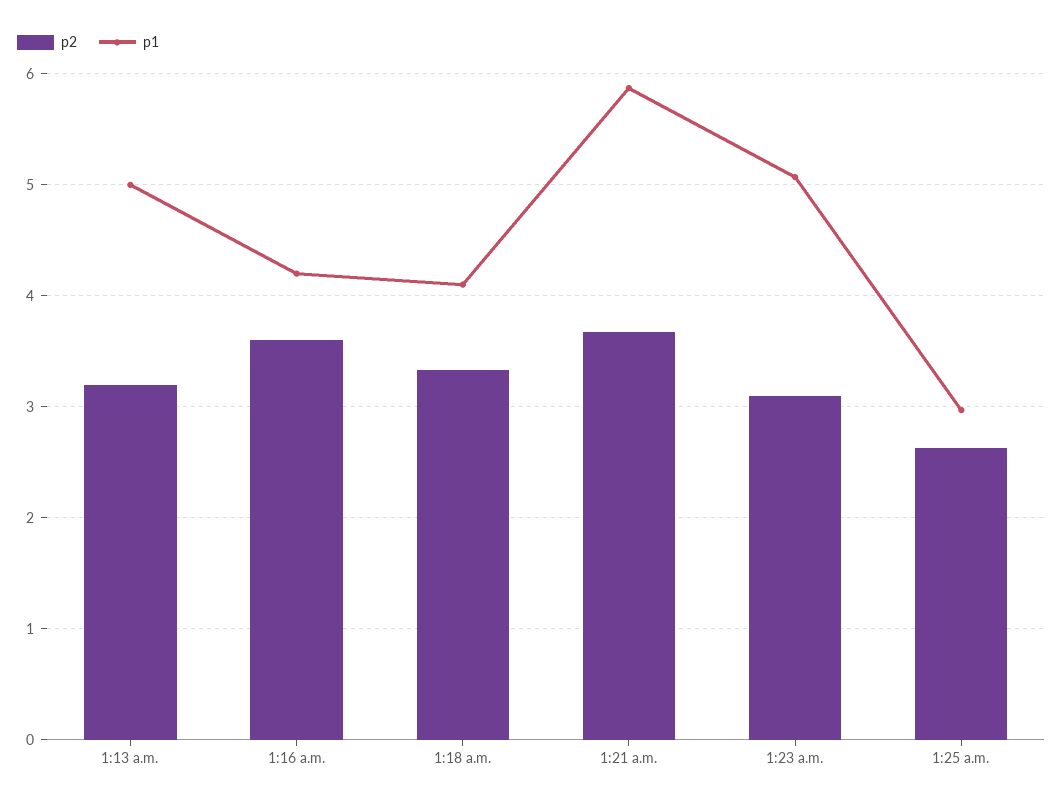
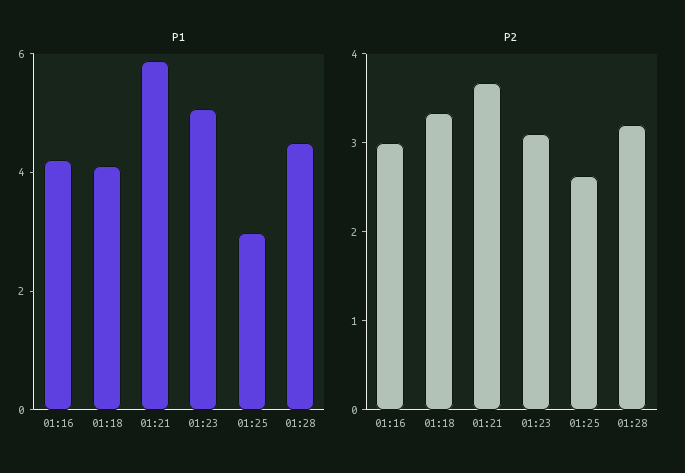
p2, 1:13 a.m.: 3.2 -> none
p1, 1:13 a.m.: 5 -> none
p2, 1:16 a.m.: 3.6 -> 3
p1, 01:28: none -> 4.5
p2, 01:28: none -> 3.2

